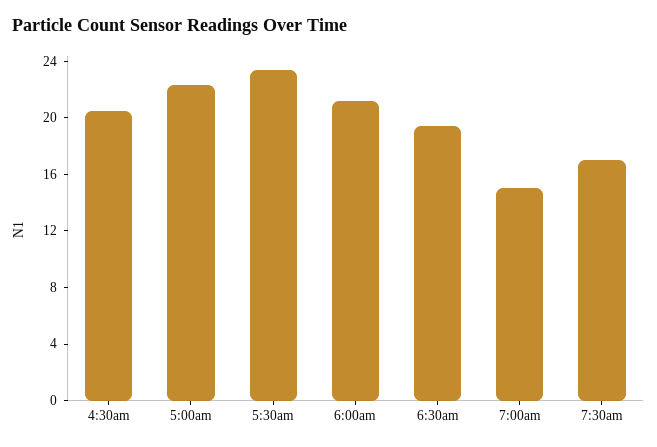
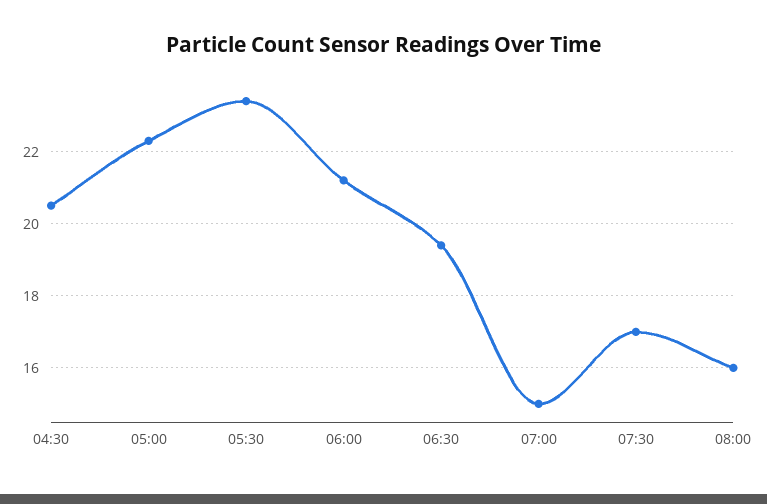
08:00: none -> 16

